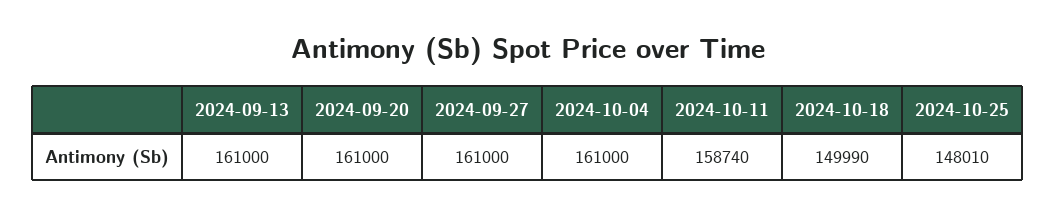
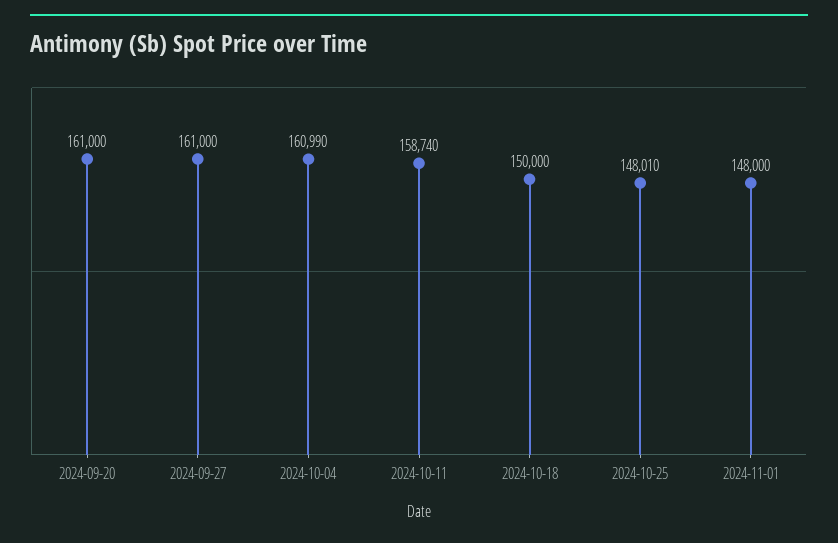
2024-09-13: 161000 -> none
2024-10-04: 161000 -> 160990
2024-10-18: 149990 -> 150000
2024-11-01: none -> 148000

